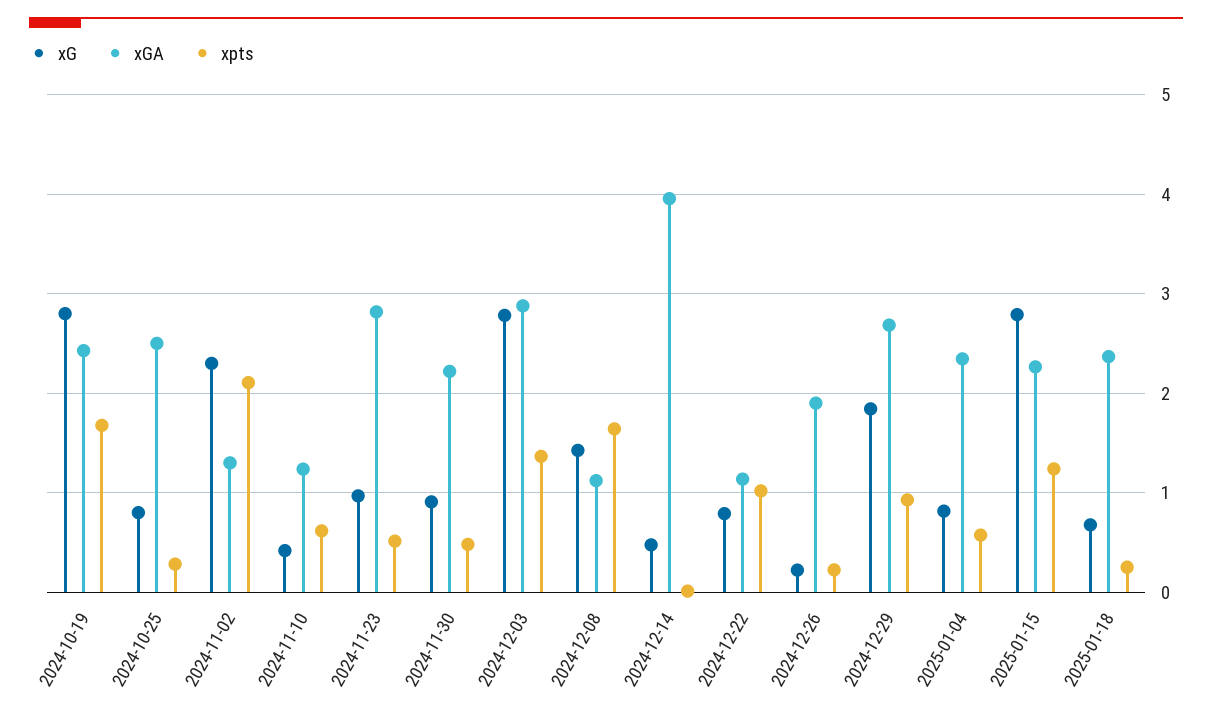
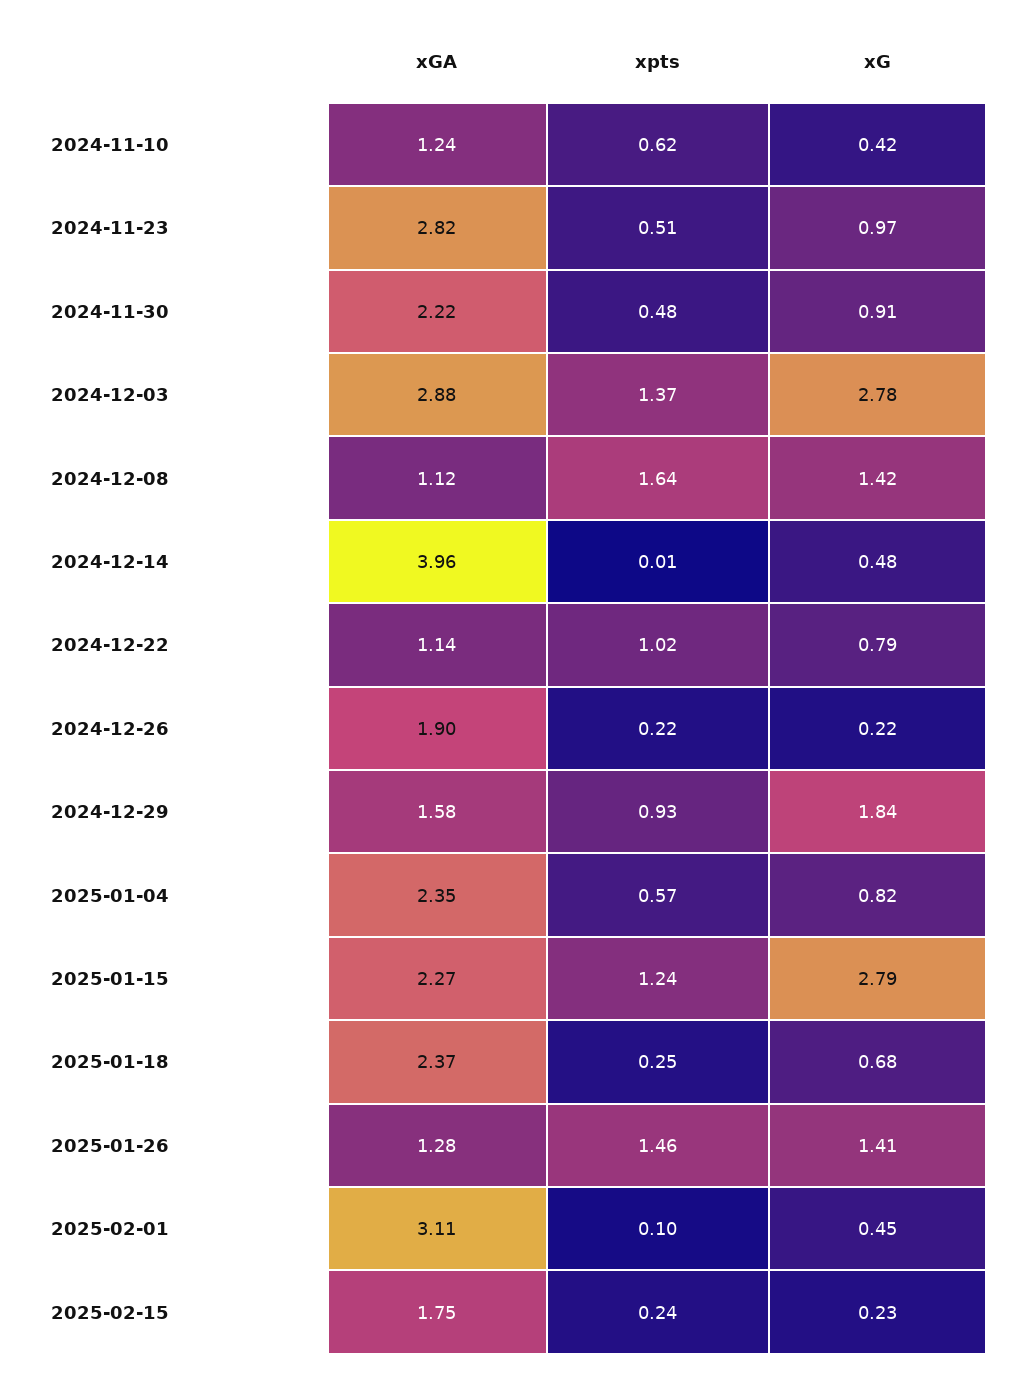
xG, 2024-10-19: 2.8 -> none
xGA, 2024-10-19: 2.4 -> none
xpts, 2024-10-19: 1.7 -> none
xG, 2024-10-25: 0.8 -> none
xGA, 2024-10-25: 2.5 -> none
xpts, 2024-10-25: 0.3 -> none
xG, 2024-11-02: 2.3 -> none
xGA, 2024-11-02: 1.3 -> none
xpts, 2024-11-02: 2.1 -> none
xGA, 2024-12-29: 2.7 -> 1.58
xGA, 2025-01-26: none -> 1.28
xpts, 2025-01-26: none -> 1.46
xG, 2025-01-26: none -> 1.41
xGA, 2025-02-01: none -> 3.11
xpts, 2025-02-01: none -> 0.1
xG, 2025-02-01: none -> 0.45
xGA, 2025-02-15: none -> 1.75
xpts, 2025-02-15: none -> 0.24
xG, 2025-02-15: none -> 0.23

